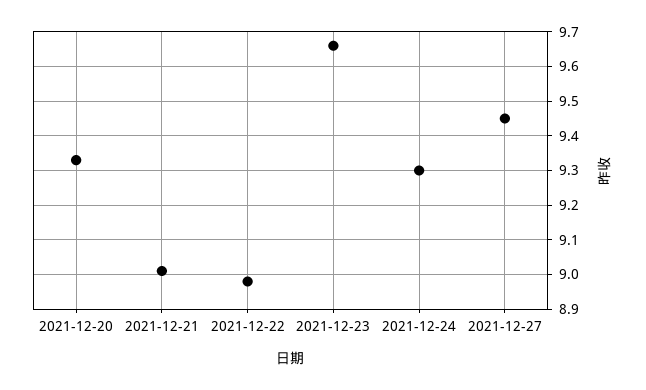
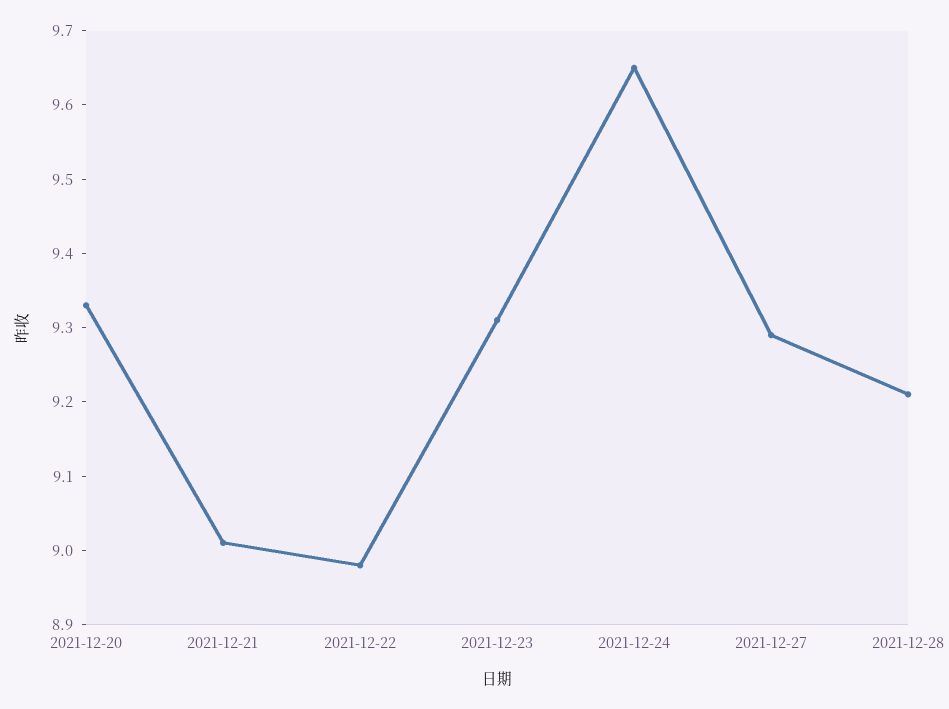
2021-12-23: 9.65 -> 9.3
2021-12-24: 9.3 -> 9.65
2021-12-27: 9.45 -> 9.3
2021-12-28: none -> 9.2

